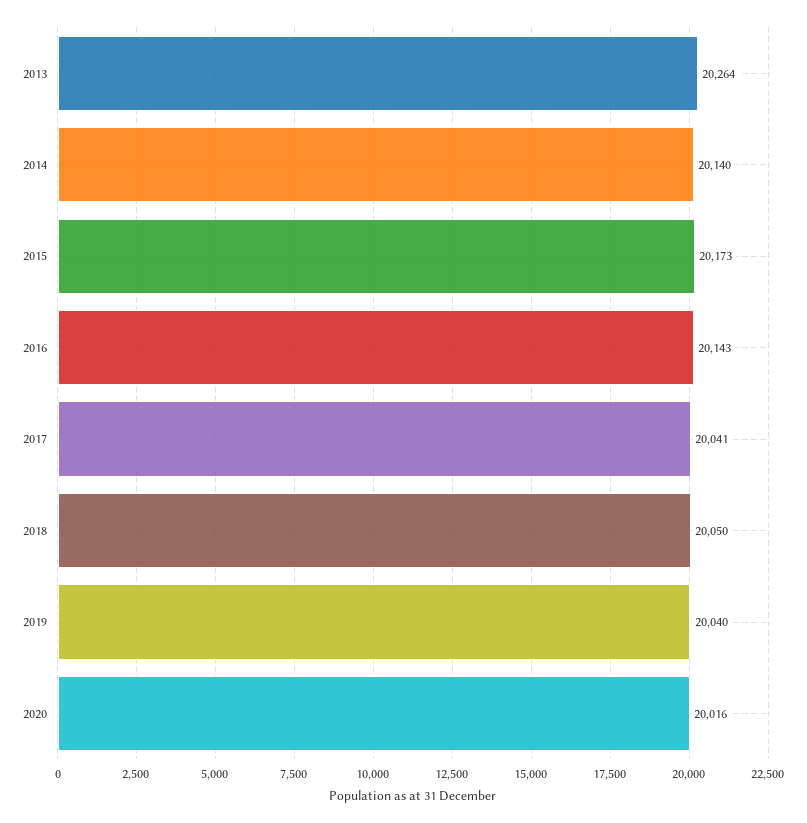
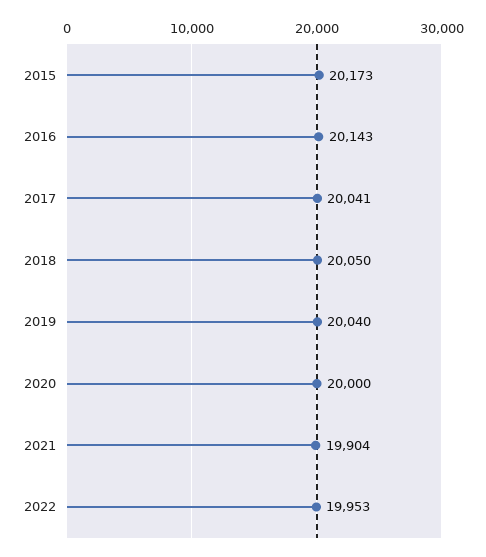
2013: 20264 -> none
2014: 20140 -> none
2020: 20016 -> 20000
2021: none -> 19904
2022: none -> 19953

